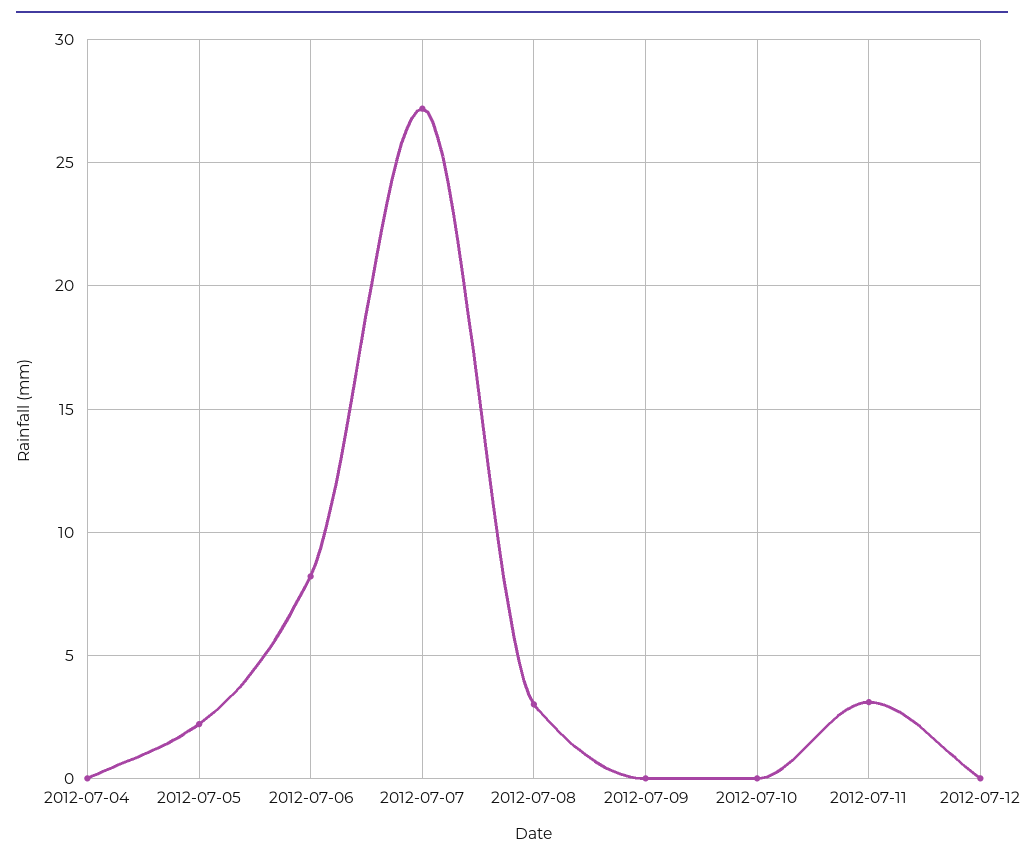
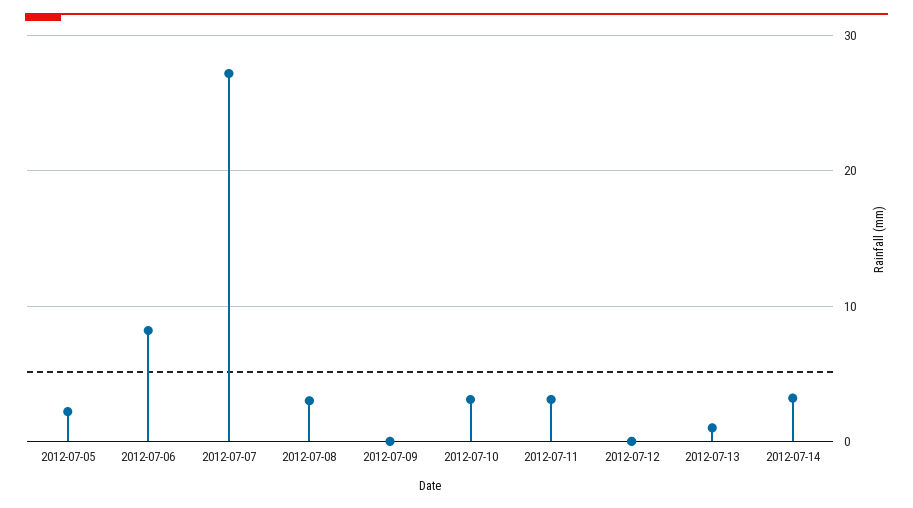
2012-07-04: 0 -> none
2012-07-10: 0 -> 3
2012-07-13: none -> 1
2012-07-14: none -> 3

